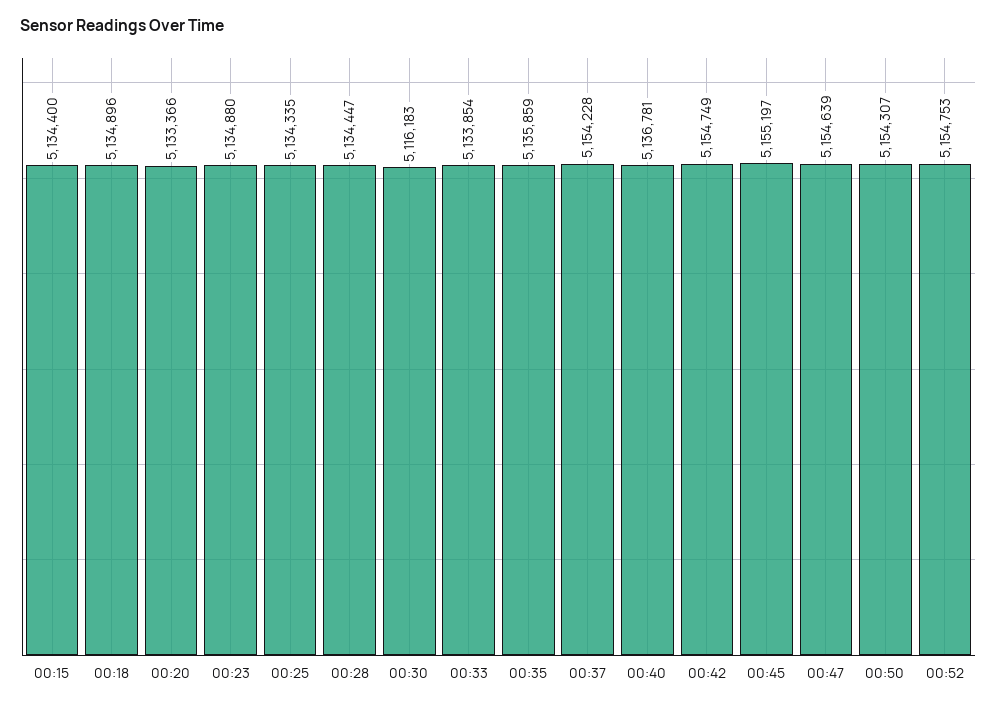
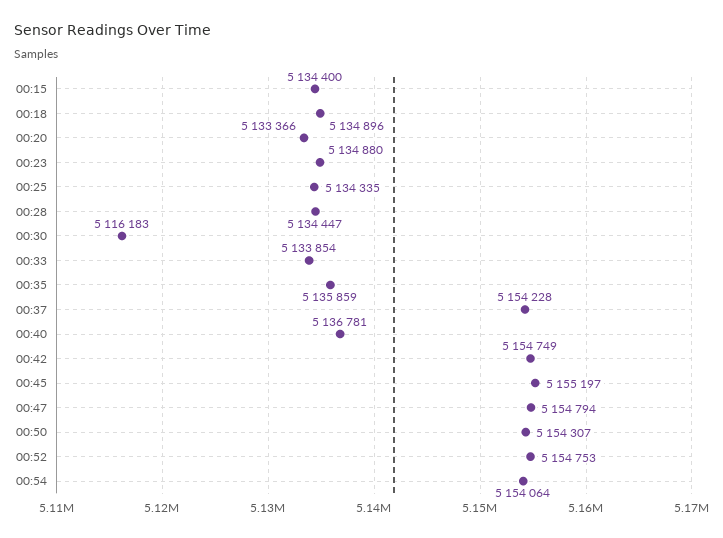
00:47: 5154639 -> 5154794
00:54: none -> 5154064

